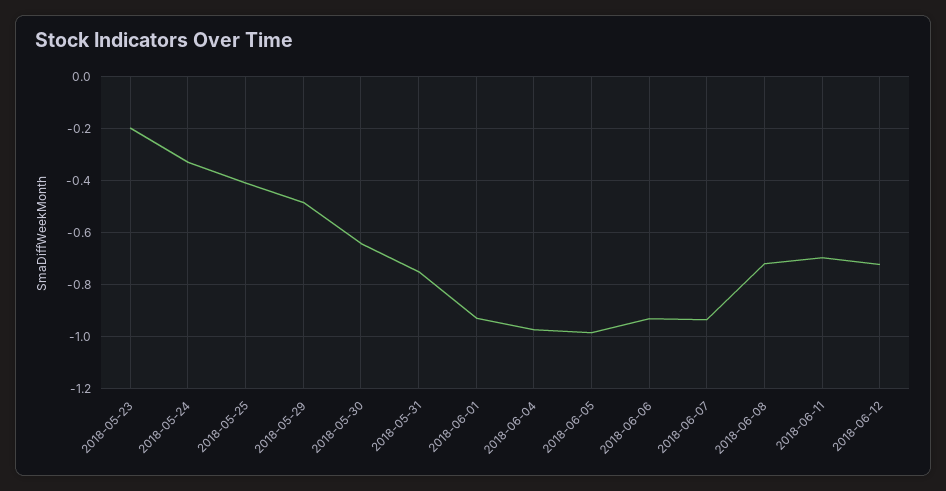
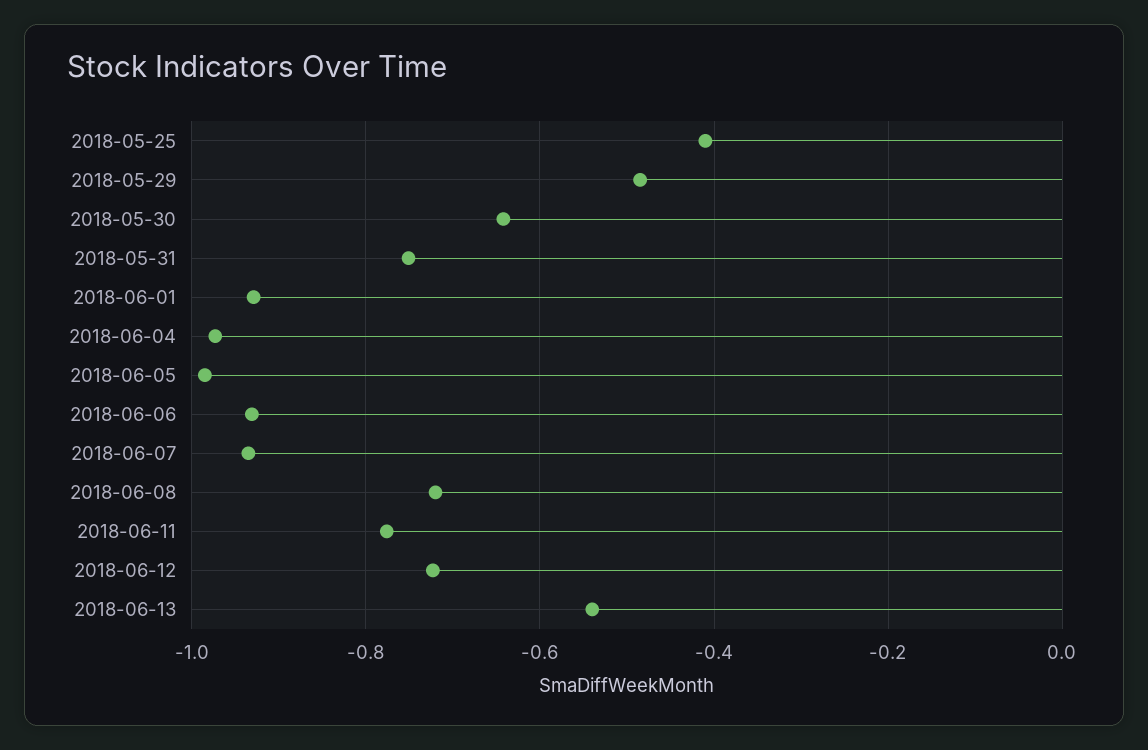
2018-05-23: -0.2 -> none
2018-05-24: -0.325 -> none
2018-06-11: -0.7 -> -0.78
2018-06-13: none -> -0.54

